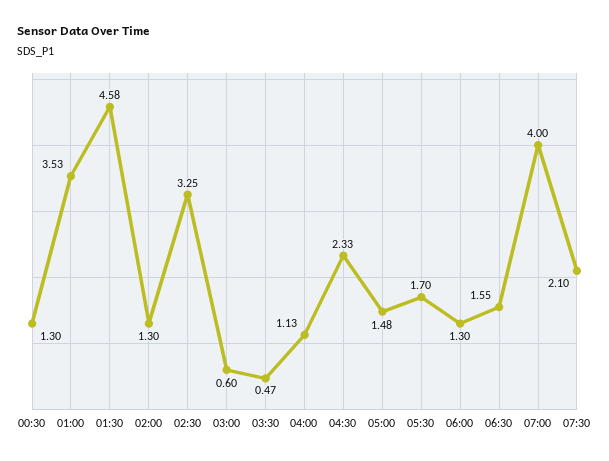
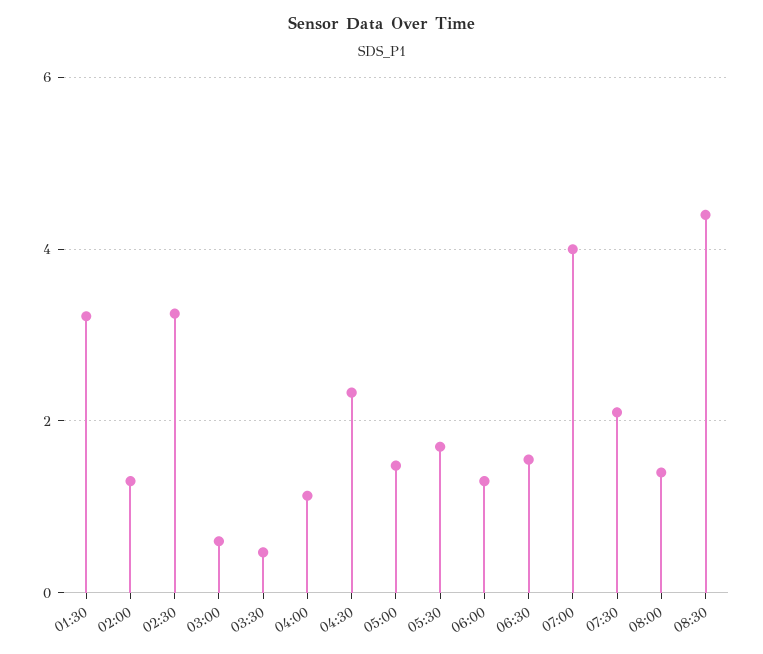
00:30: 1.3 -> none
01:00: 3.53 -> none
01:30: 4.58 -> 3.2
08:00: none -> 1.4
08:30: none -> 4.4

